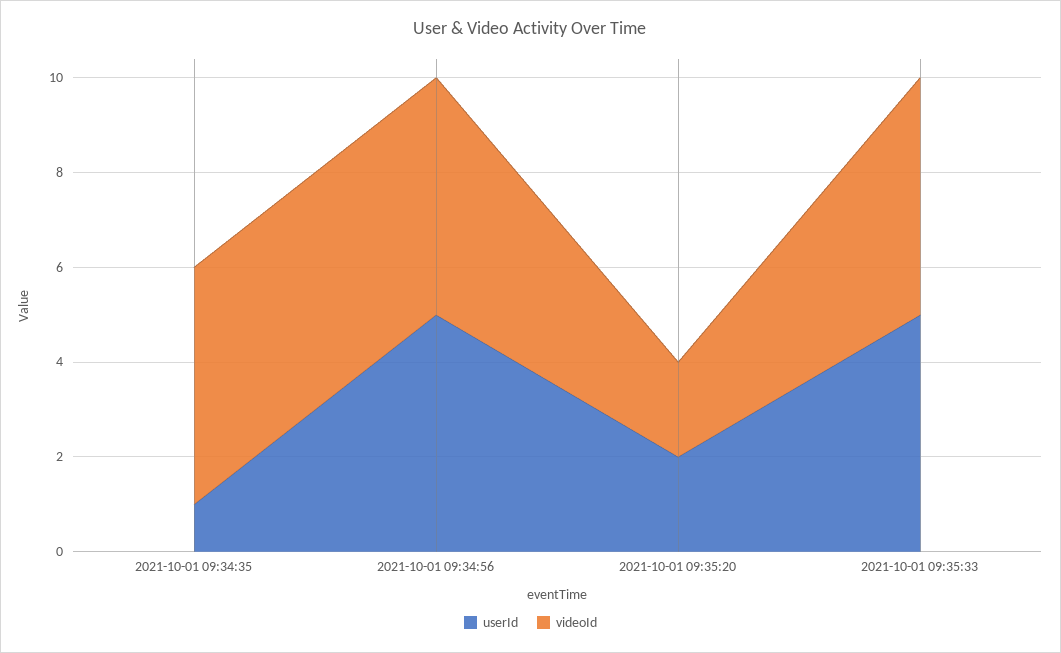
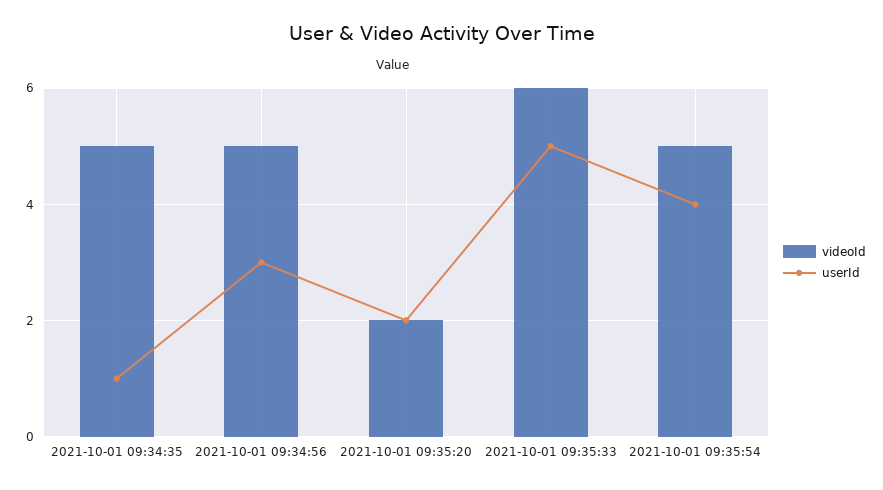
userId, 2021-10-01 09:34:56: 5 -> 3
videoId, 2021-10-01 09:35:33: 5 -> 6
videoId, 2021-10-01 09:35:54: none -> 5
userId, 2021-10-01 09:35:54: none -> 4

